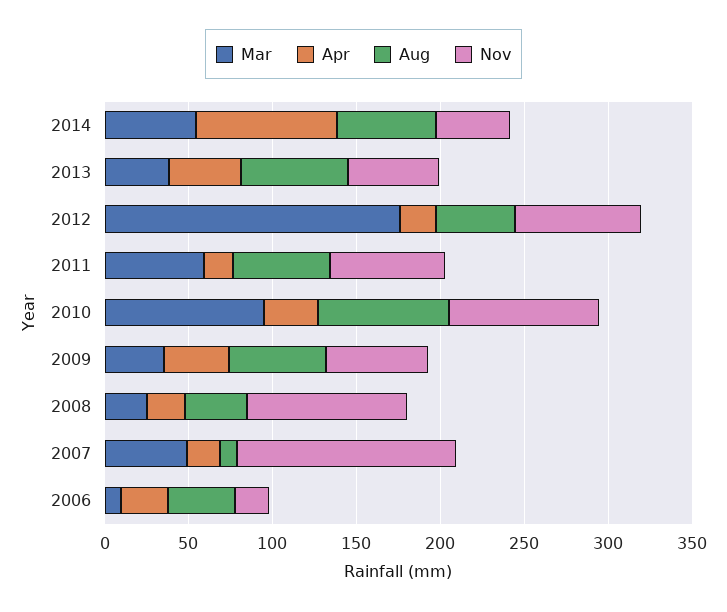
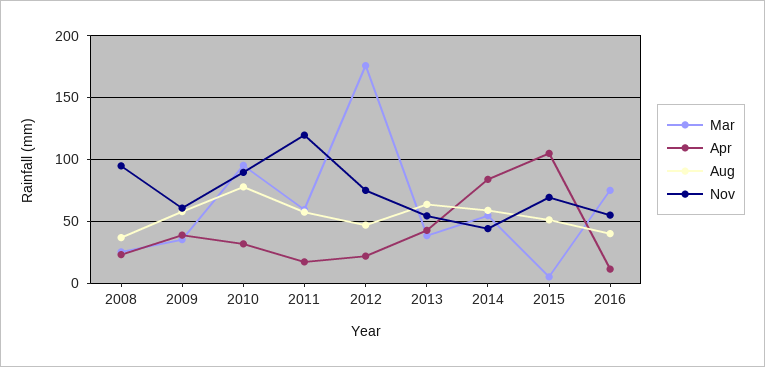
Nov, 2011: 70 -> 120
Mar, 2007: 50 -> none
Apr, 2007: 20 -> none
Aug, 2007: 10 -> none
Nov, 2007: 130 -> none
Mar, 2006: 10 -> none
Apr, 2006: 30 -> none
Aug, 2006: 40 -> none
Nov, 2006: 20 -> none
Mar, 2015: none -> 5
Apr, 2015: none -> 105
Aug, 2015: none -> 50
Nov, 2015: none -> 70
Mar, 2016: none -> 75
Apr, 2016: none -> 10
Aug, 2016: none -> 40
Nov, 2016: none -> 55

